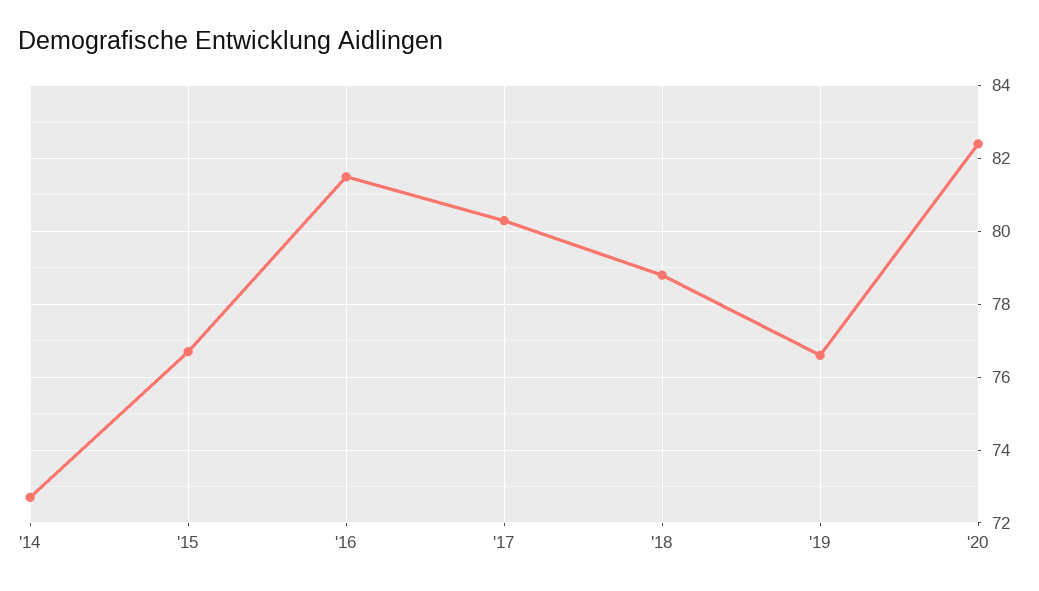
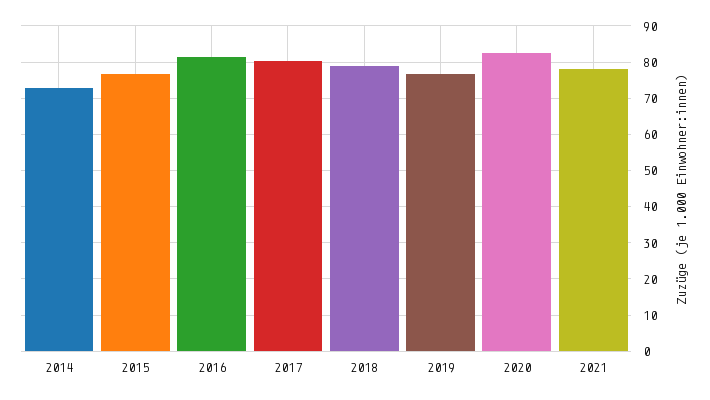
2021: none -> 78

